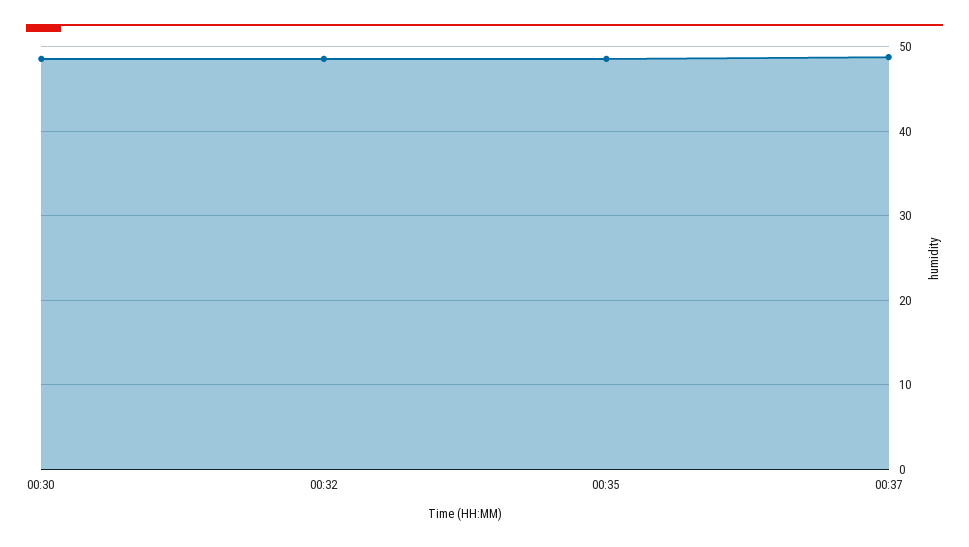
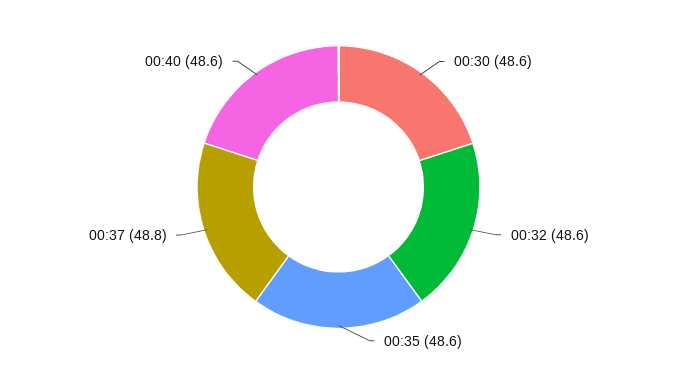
00:40: none -> 48.6

